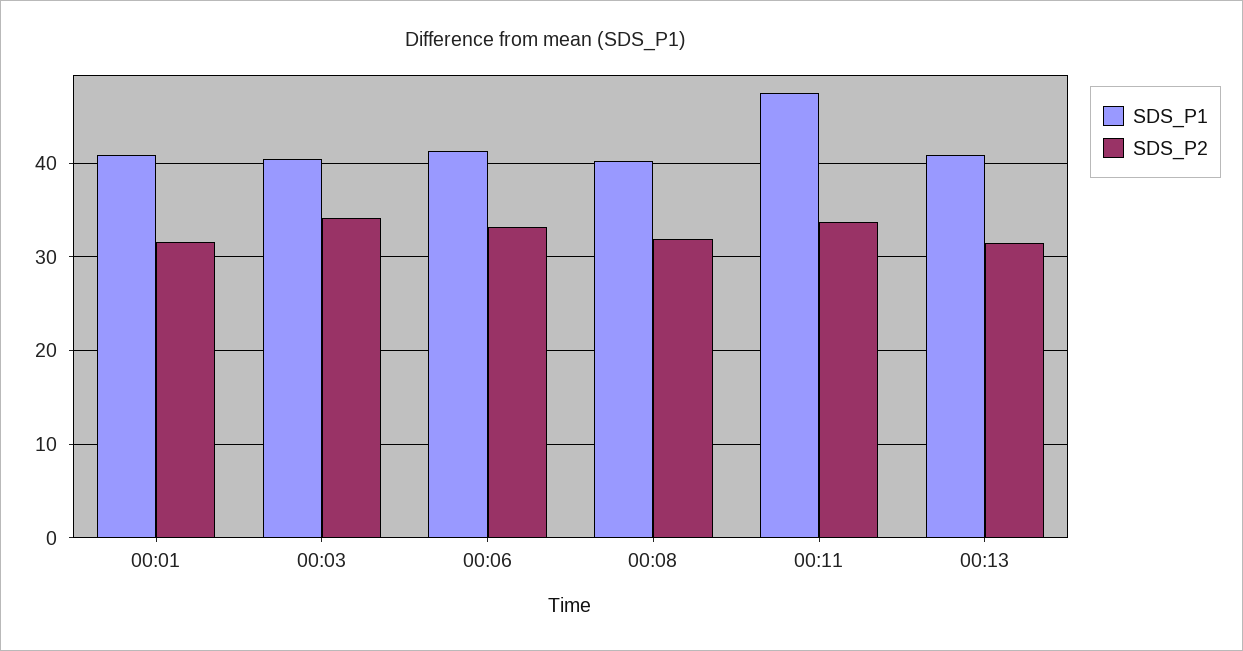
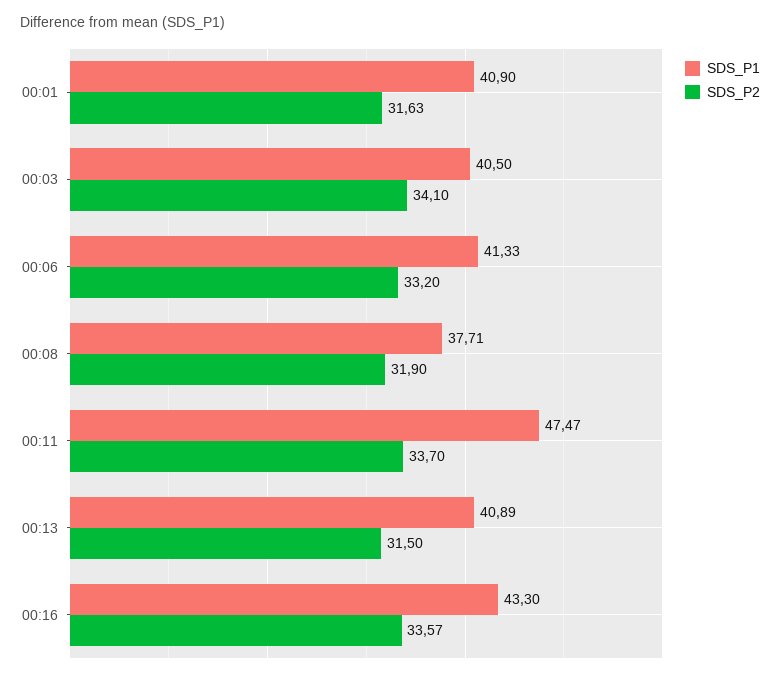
SDS_P1, 00:08: 40 -> 37.71
SDS_P1, 00:16: none -> 43.3
SDS_P2, 00:16: none -> 33.57

